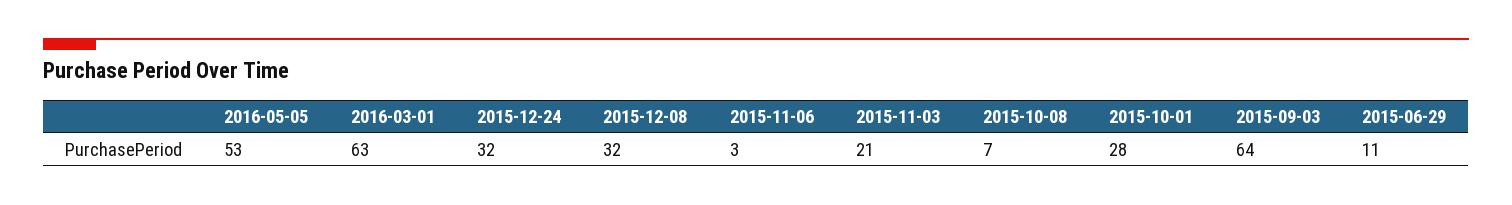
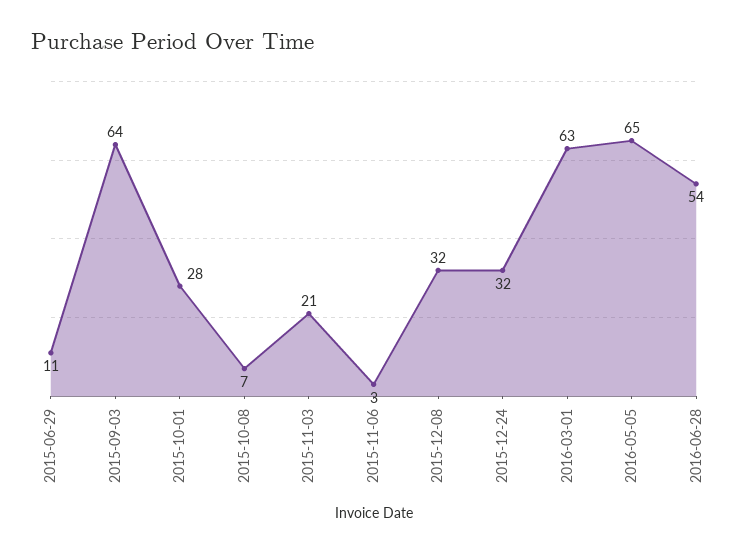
2016-05-05: 53 -> 65
2016-06-28: none -> 54

